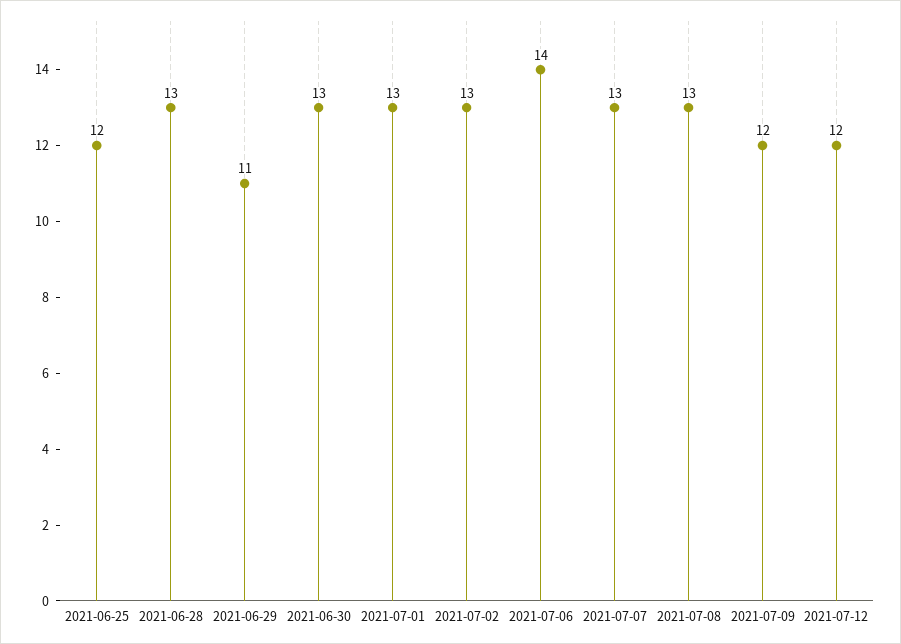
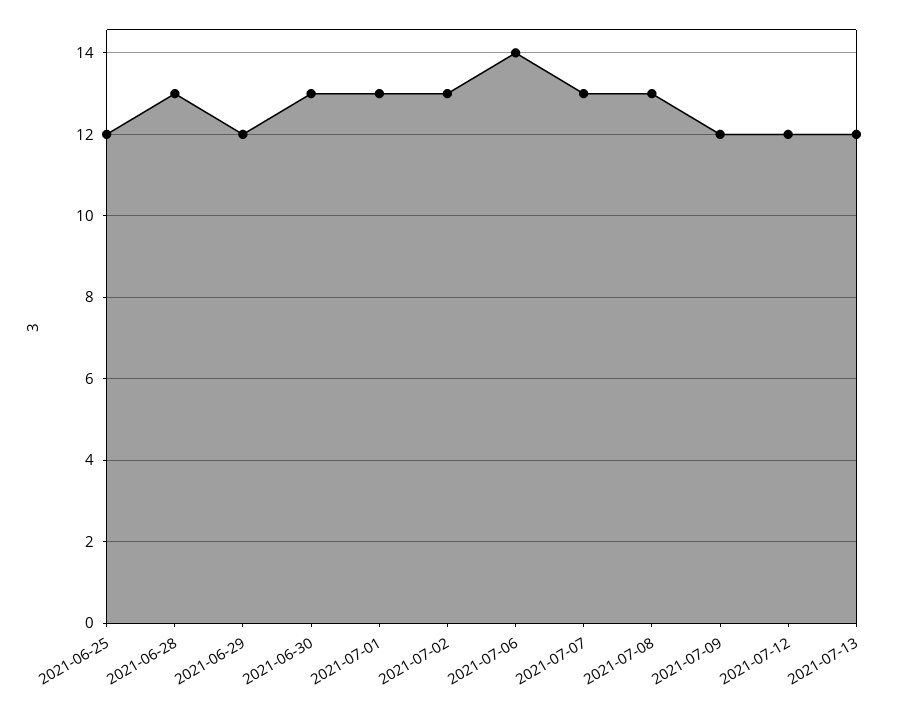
2021-06-29: 11 -> 12
2021-07-13: none -> 12

